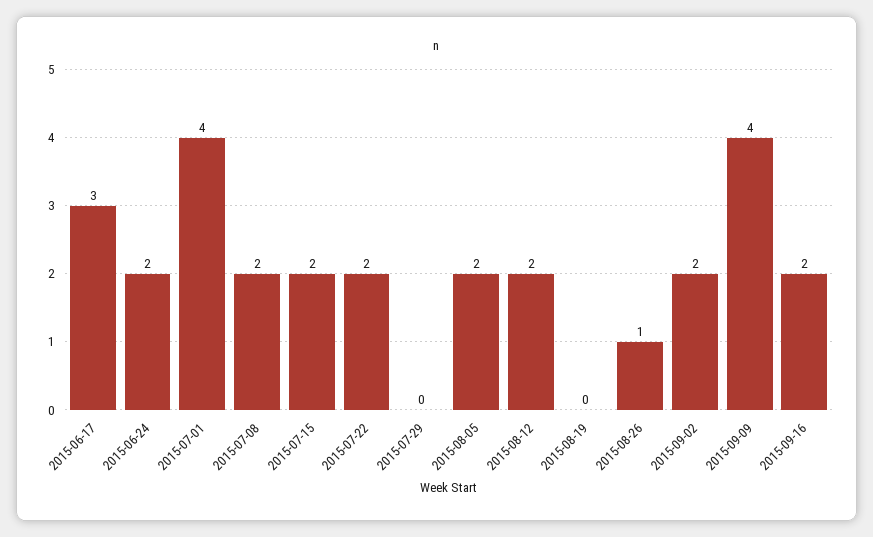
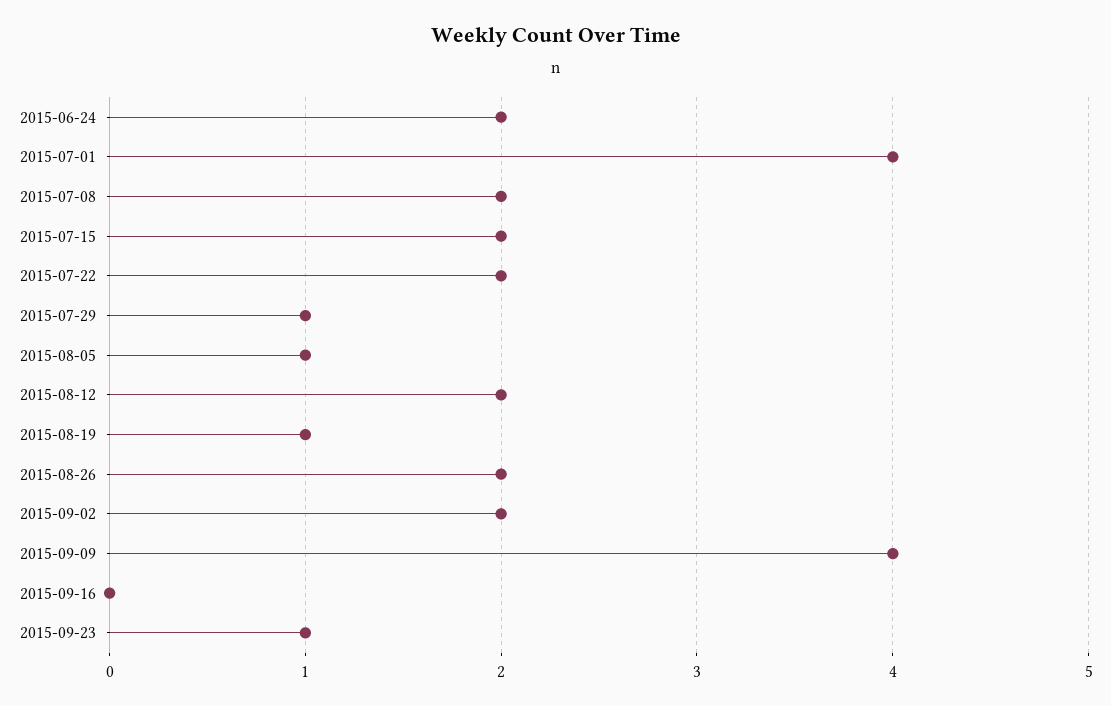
2015-06-17: 3 -> none
2015-07-29: 0 -> 1
2015-08-05: 2 -> 1
2015-08-19: 0 -> 1
2015-08-26: 1 -> 2
2015-09-16: 2 -> 0
2015-09-23: none -> 1

